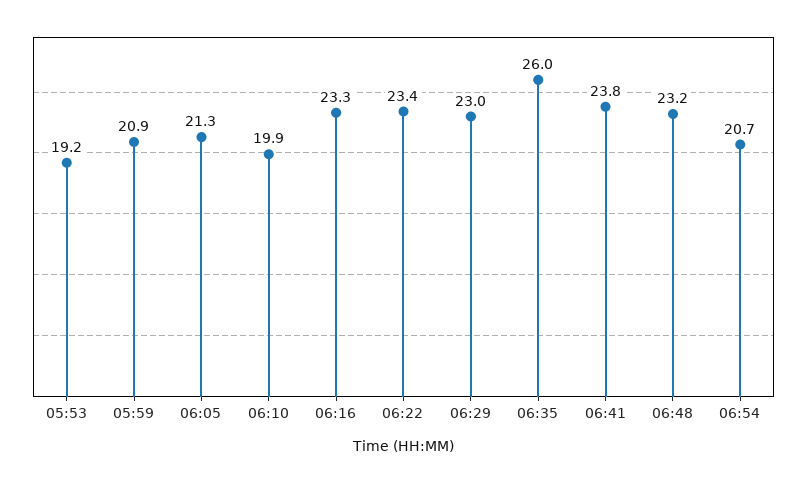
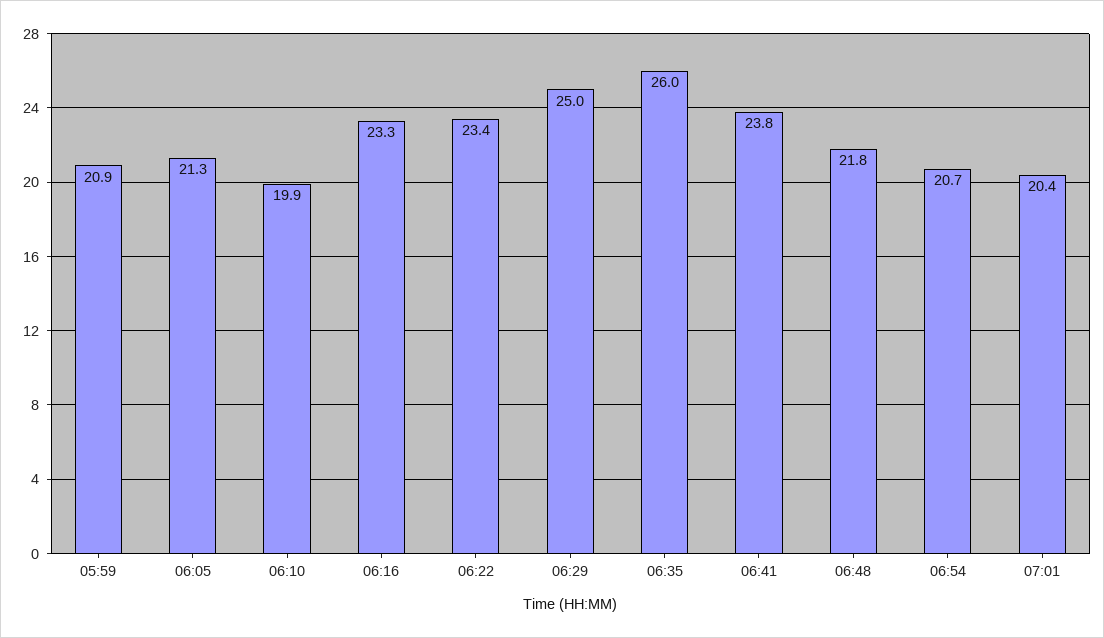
05:53: 19.2 -> none
06:29: 23 -> 25
06:48: 23.2 -> 21.8
07:01: none -> 20.4

